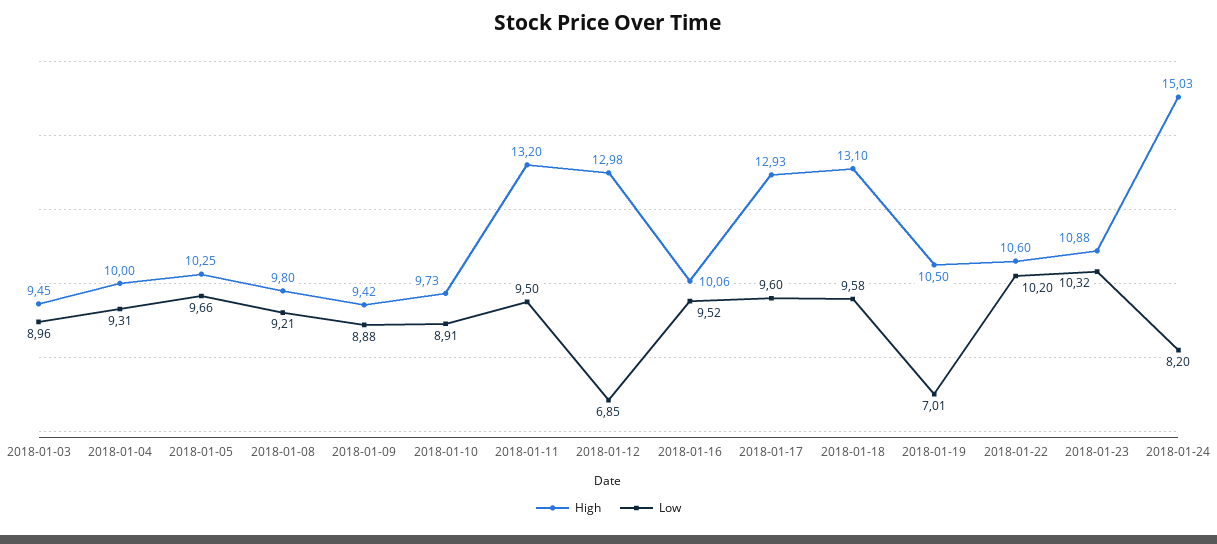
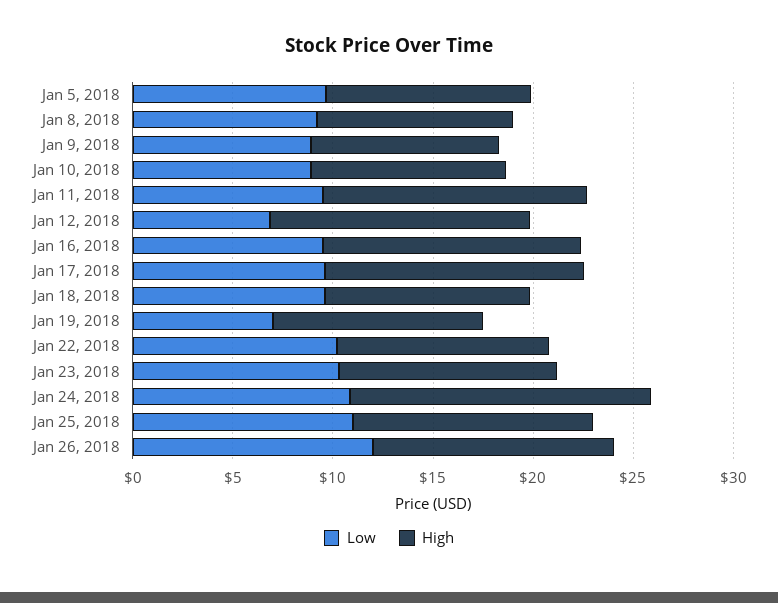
High, 2018-01-03: 9.45 -> none
Low, 2018-01-03: 8.96 -> none
High, 2018-01-04: 10 -> none
Low, 2018-01-04: 9.31 -> none
High, 2018-01-16: 10.06 -> 13
High, 2018-01-18: 13.1 -> 10
Low, 2018-01-24: 8.2 -> 11
Low, Jan 25, 2018: none -> 11
High, Jan 25, 2018: none -> 12
Low, Jan 26, 2018: none -> 12
High, Jan 26, 2018: none -> 12

